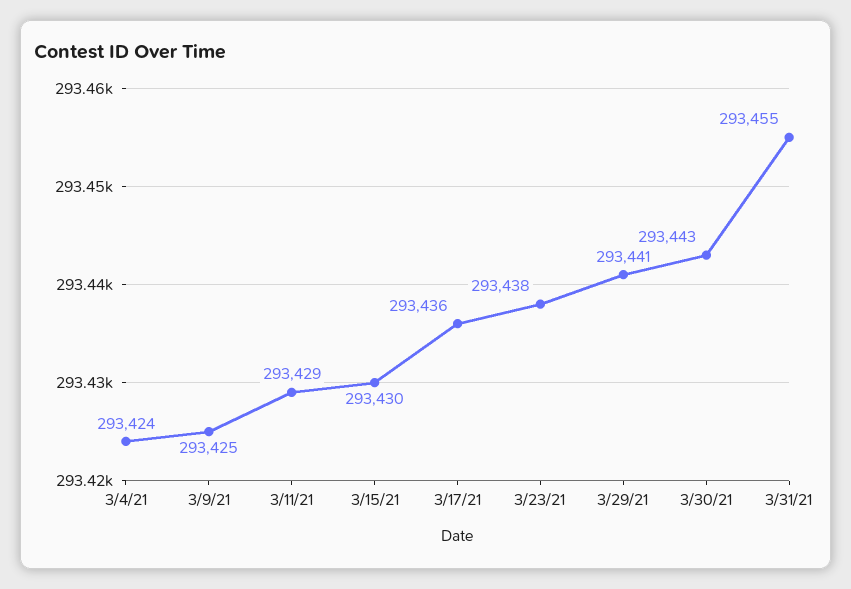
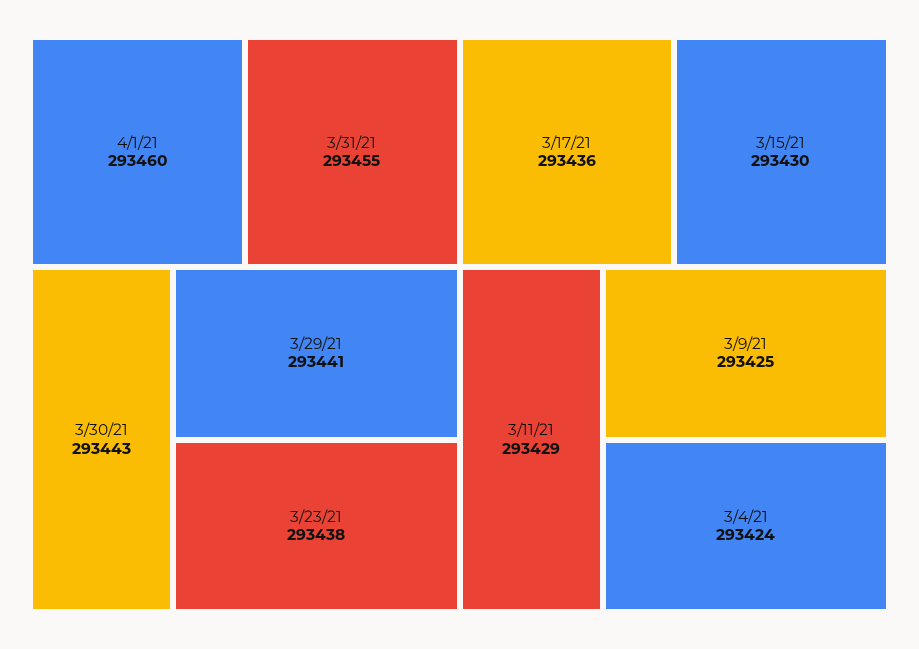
4/1/21: none -> 293460

